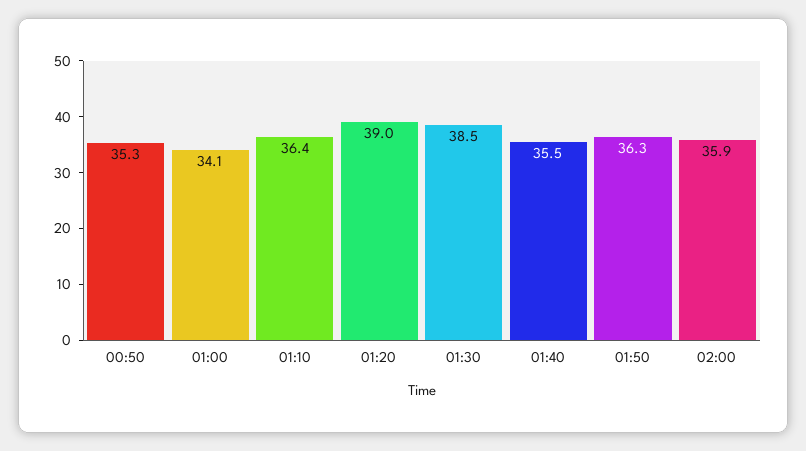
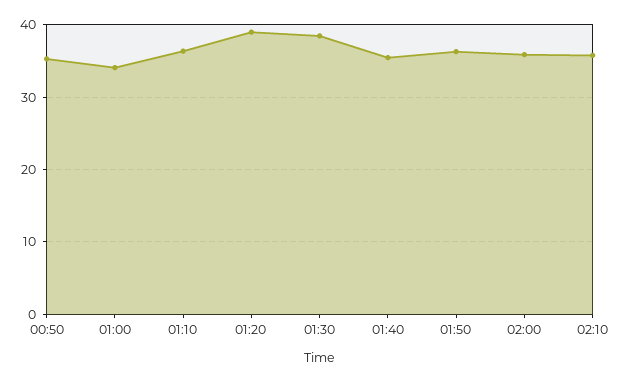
02:10: none -> 36

